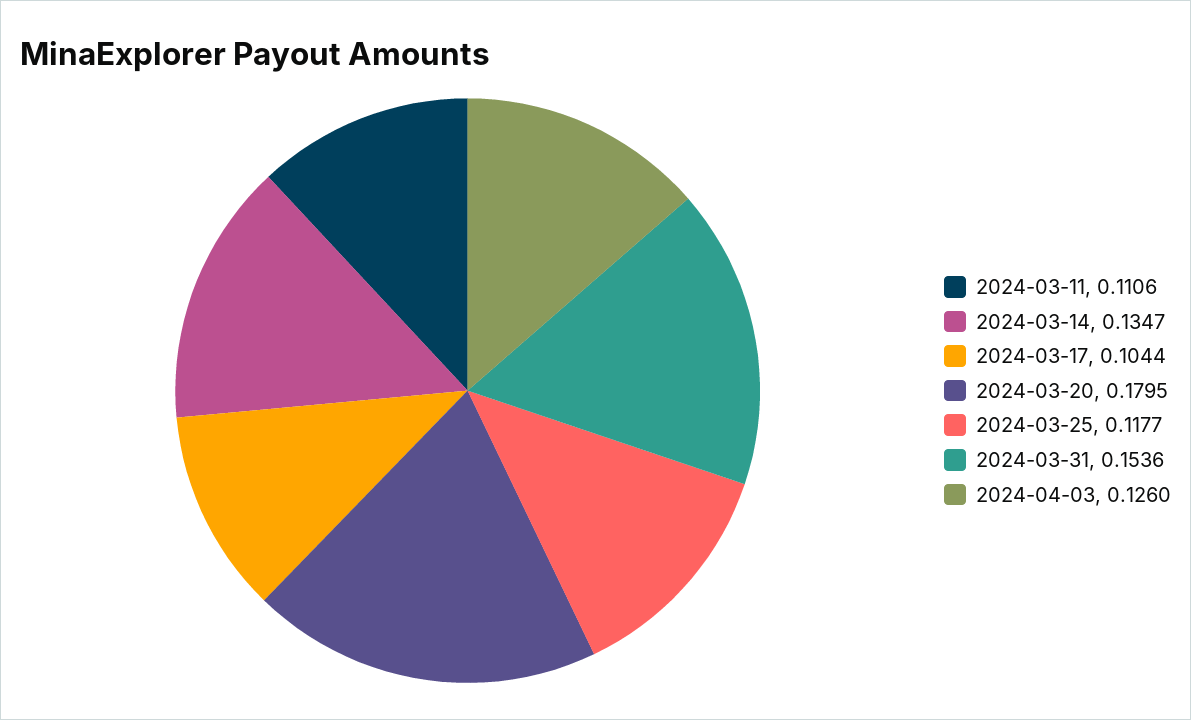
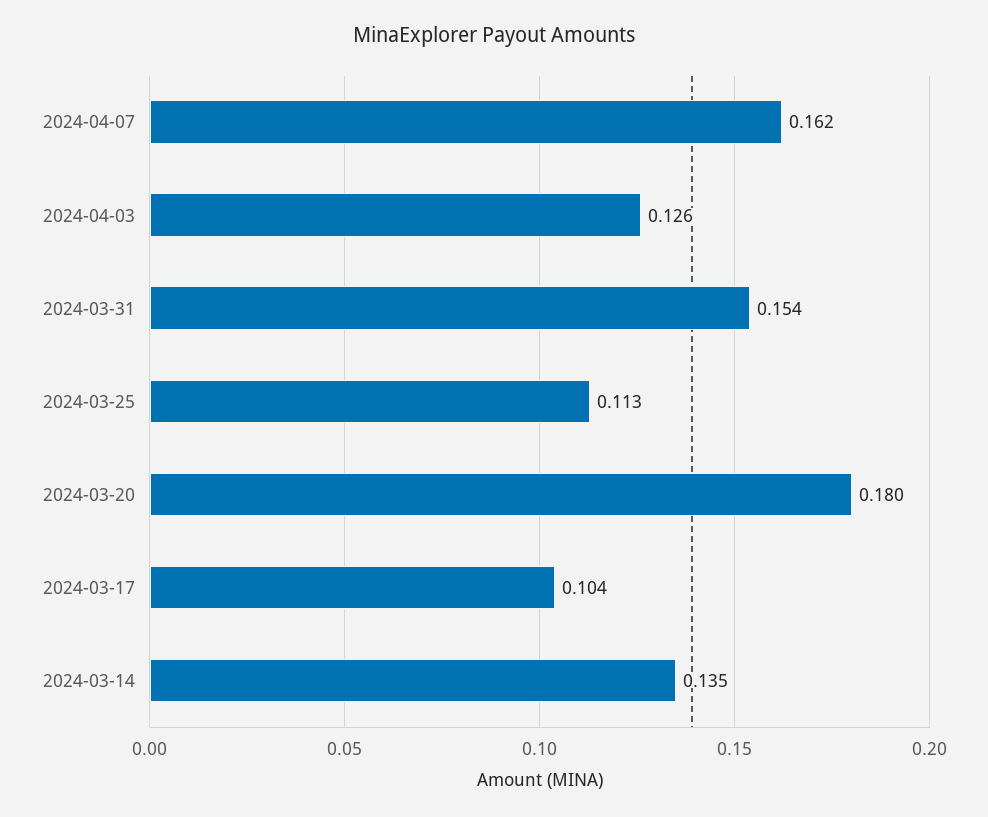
2024-03-11: 0.1106 -> none
2024-03-25: 0.1177 -> 0.113
2024-04-07: none -> 0.162

